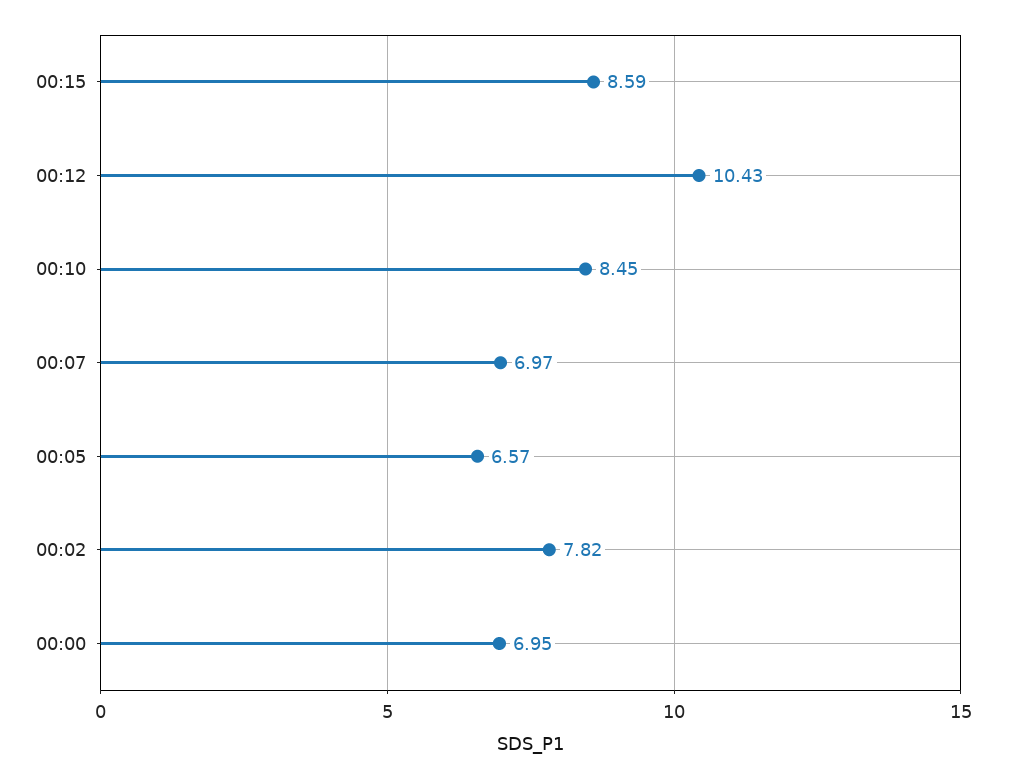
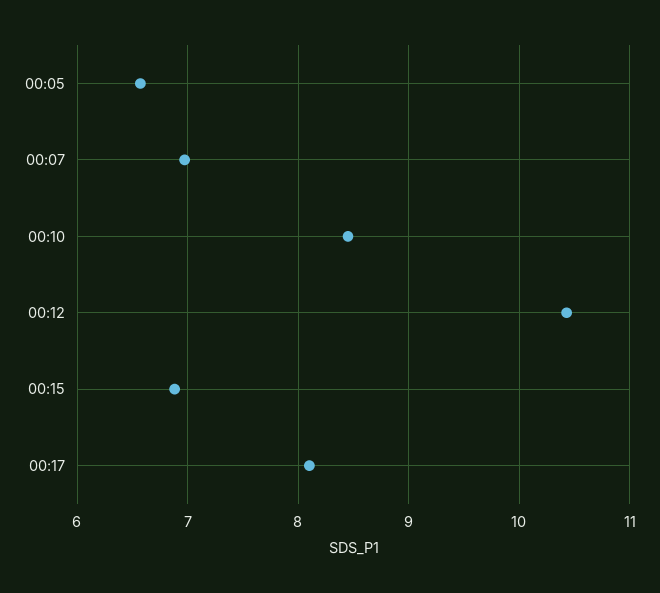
00:15: 8.59 -> 6.9
00:02: 7.82 -> none
00:00: 6.95 -> none
00:17: none -> 8.1

